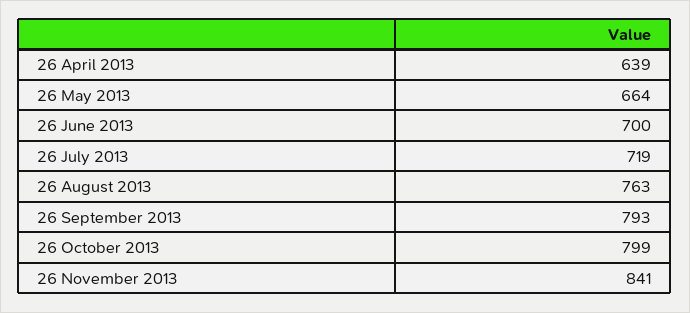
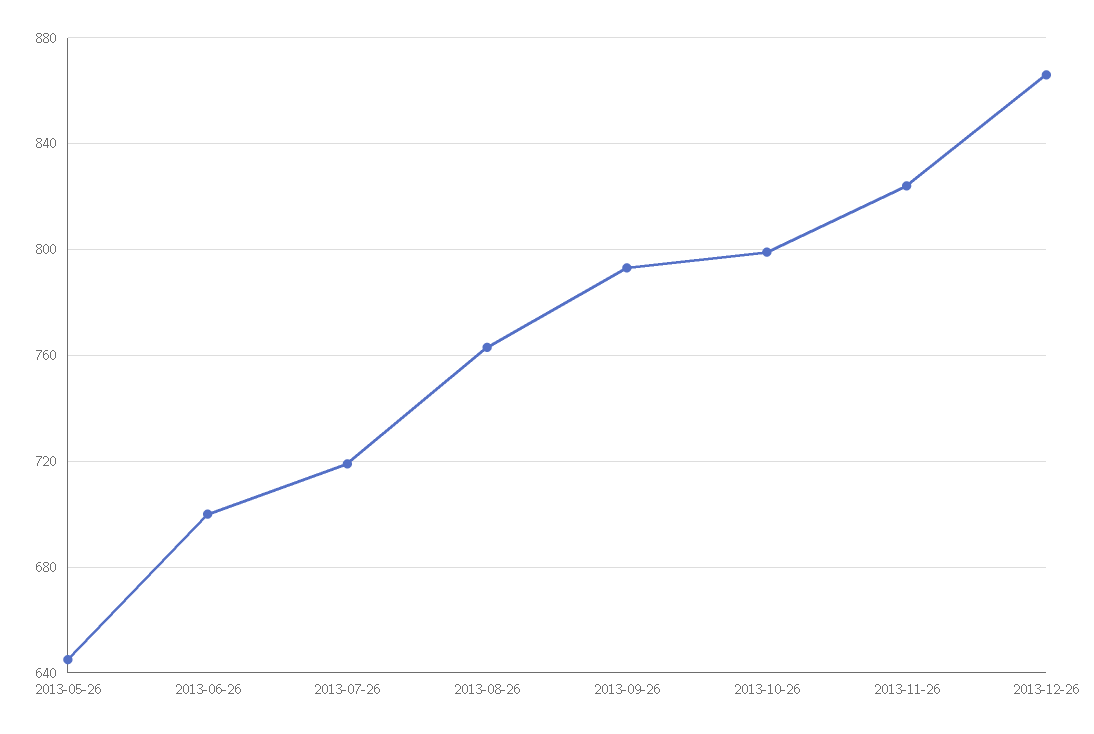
26 April 2013: 639 -> none
26 May 2013: 664 -> 645
26 November 2013: 841 -> 825
2013-12-26: none -> 865

